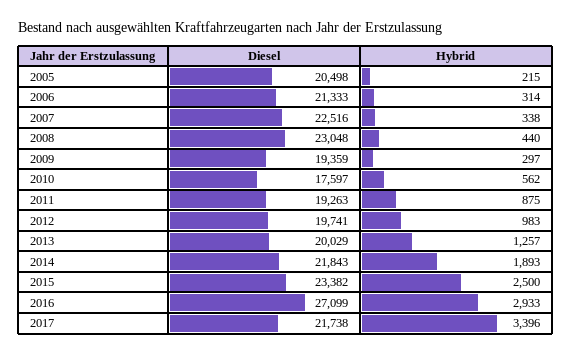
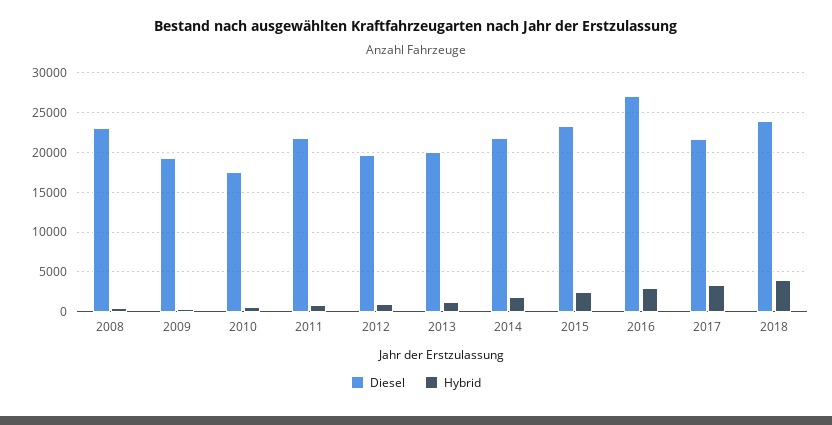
Diesel, 2005: 20498 -> none
Hybrid, 2005: 215 -> none
Diesel, 2006: 21333 -> none
Hybrid, 2006: 314 -> none
Diesel, 2007: 22516 -> none
Hybrid, 2007: 338 -> none
Diesel, 2011: 19263 -> 22000
Diesel, 2018: none -> 24000
Hybrid, 2018: none -> 4000

